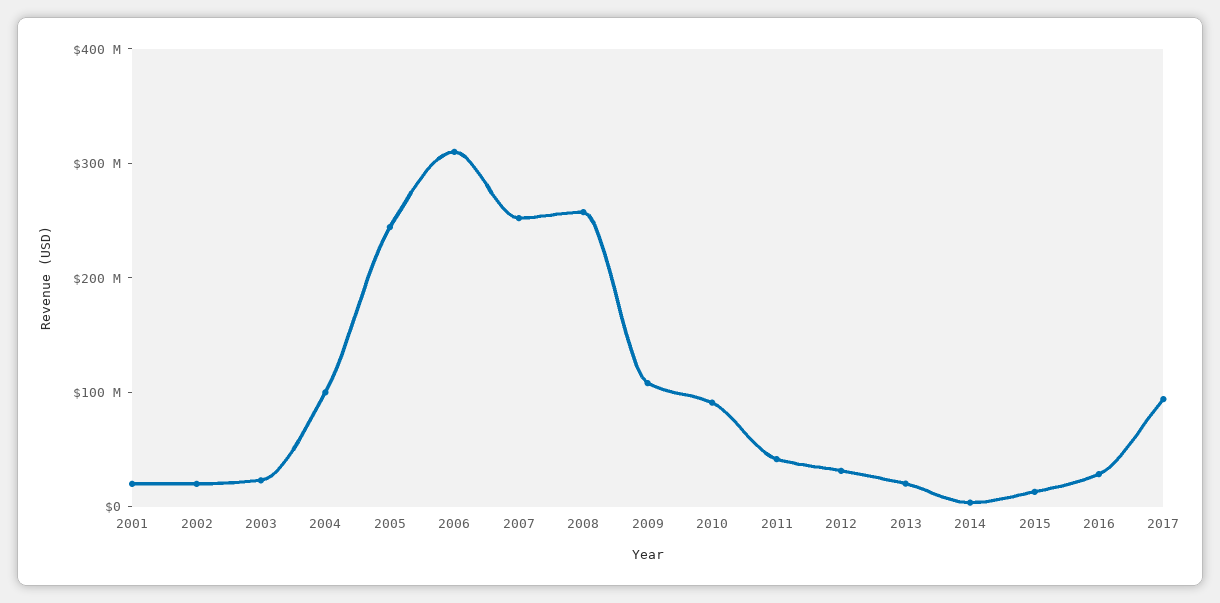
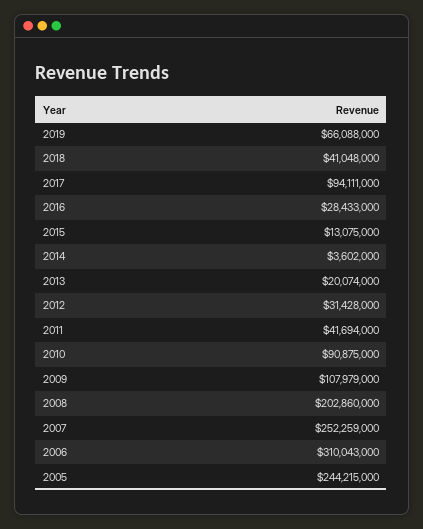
2001: 20000000 -> none
2002: 20000000 -> none
2003: 20000000 -> none
2004: 100000000 -> none
2008: 260000000 -> 202860000
2019: none -> 66088000
2018: none -> 41048000

